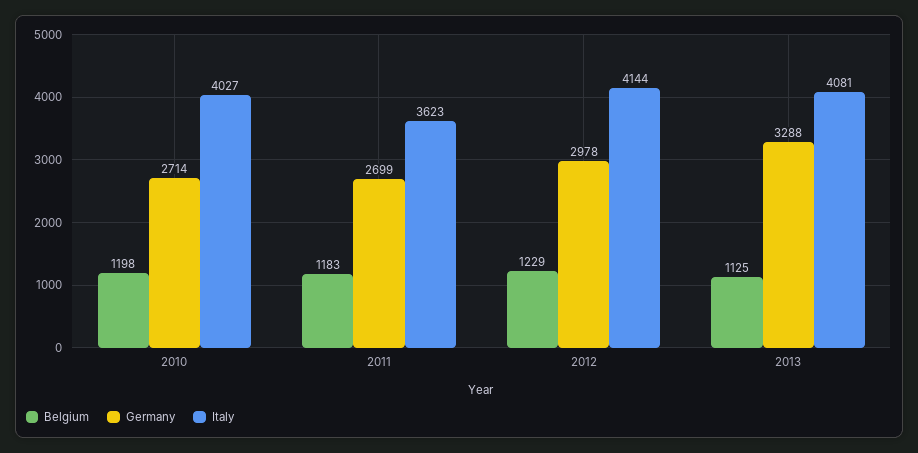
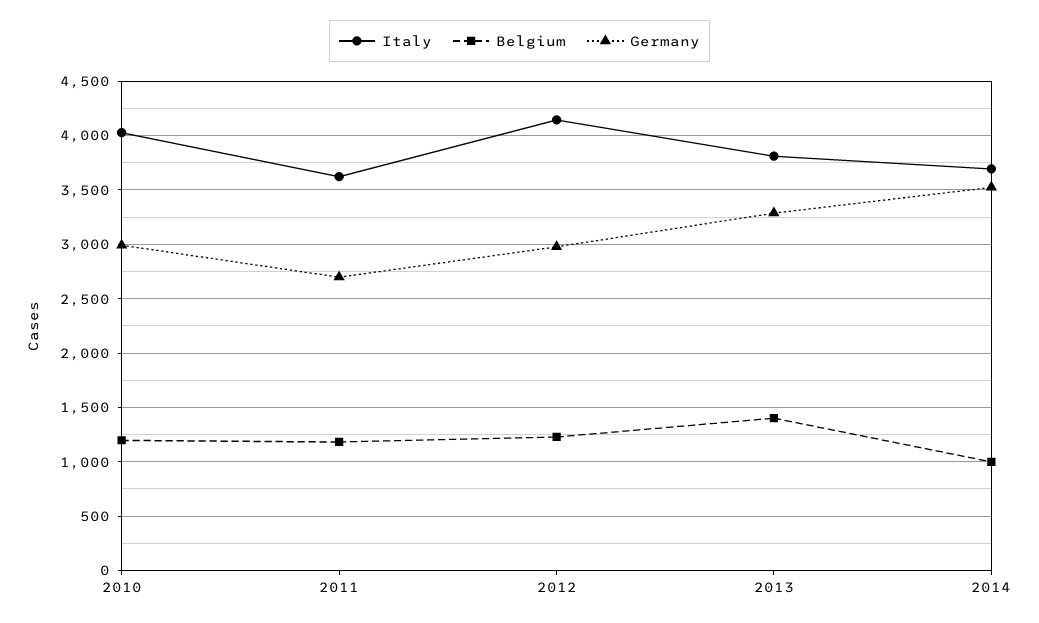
Germany, 2010: 2714 -> 3000
Belgium, 2013: 1125 -> 1400
Italy, 2013: 4081 -> 3800
Italy, 2014: none -> 3700
Belgium, 2014: none -> 1000
Germany, 2014: none -> 3500

